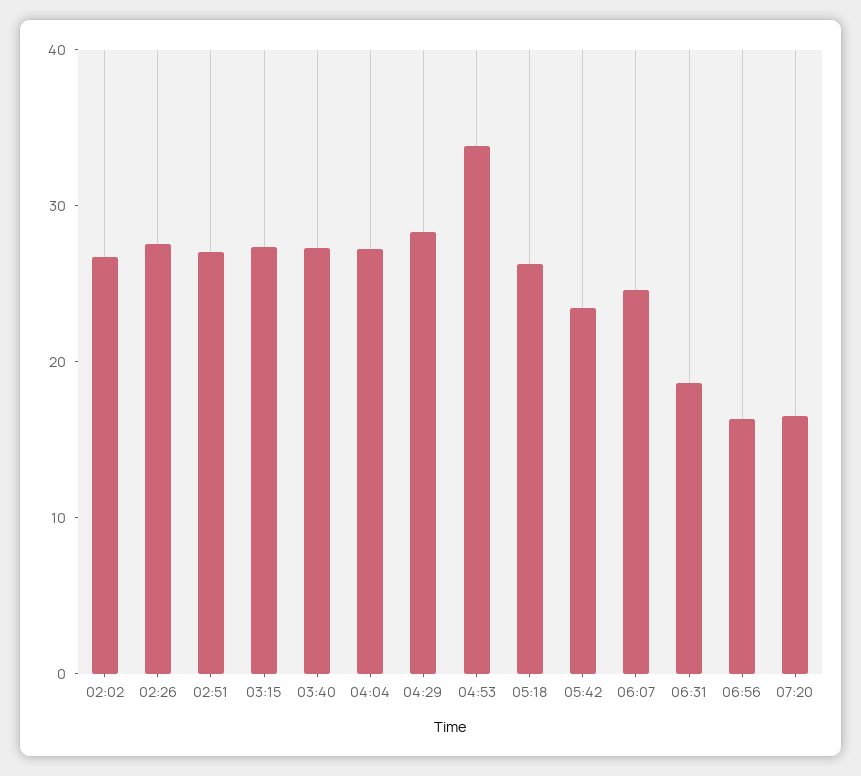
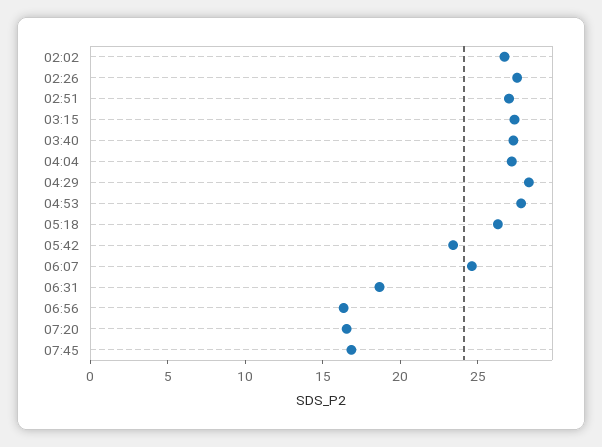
04:53: 34 -> 28
07:45: none -> 17

